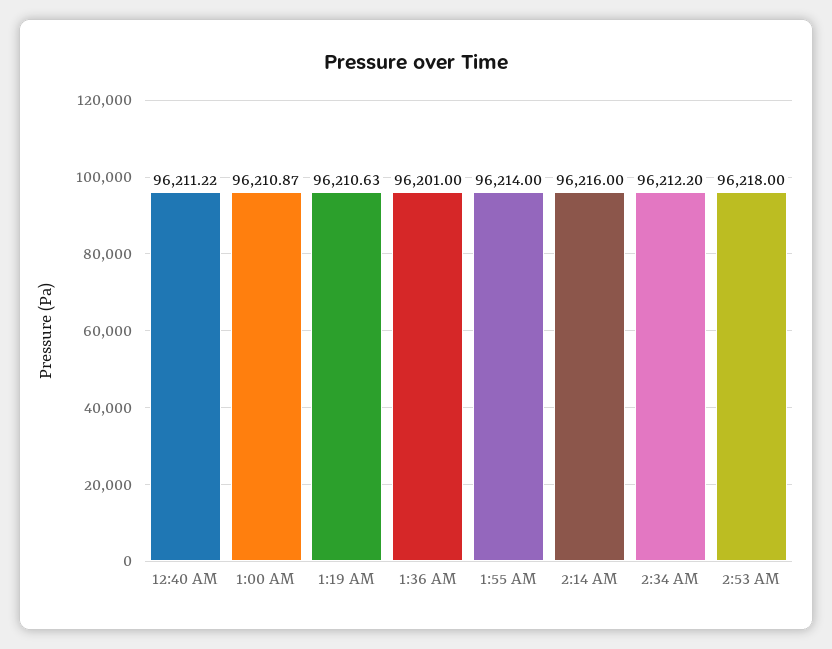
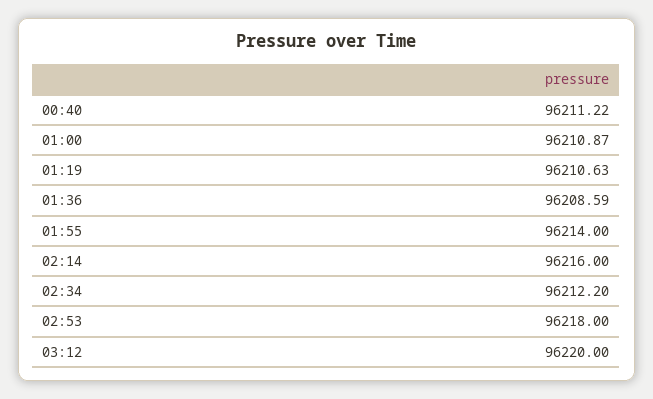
1:36 AM: 96201 -> 96208.59
03:12: none -> 96220

